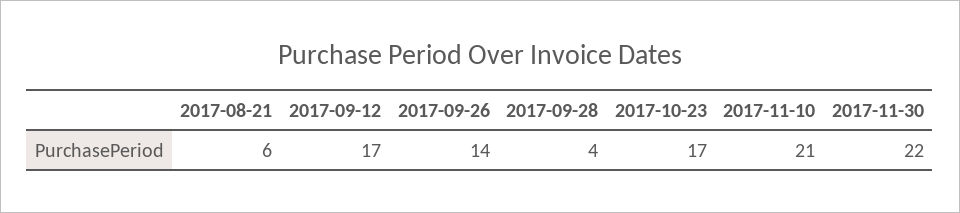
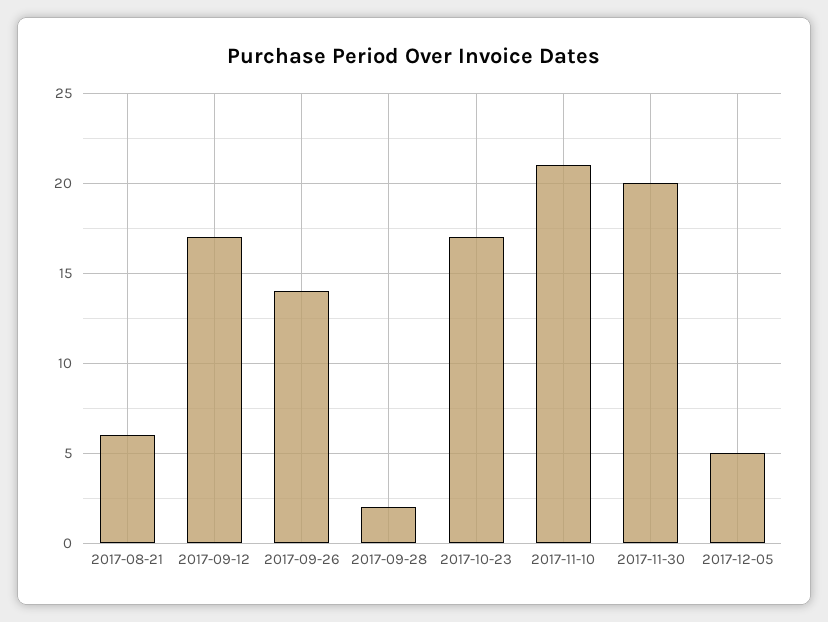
2017-09-28: 4 -> 2
2017-11-30: 22 -> 20
2017-12-05: none -> 5

